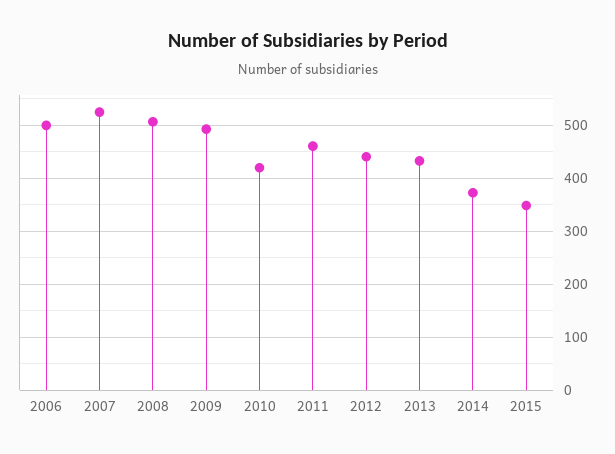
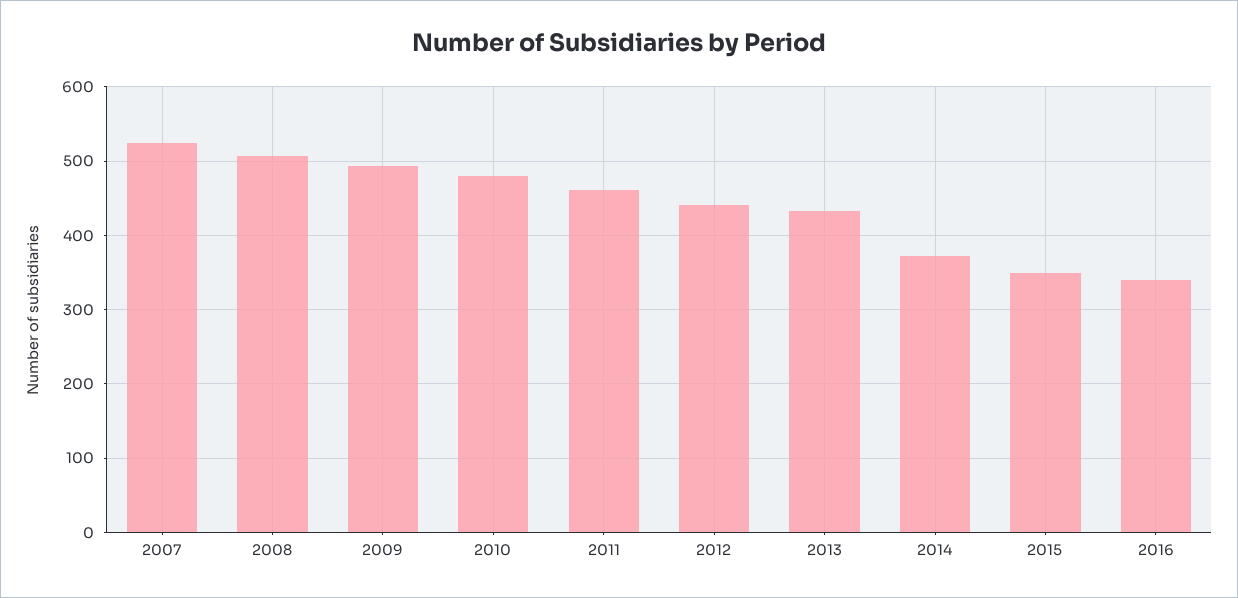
2006: 500 -> none
2010: 420 -> 480
2016: none -> 340

